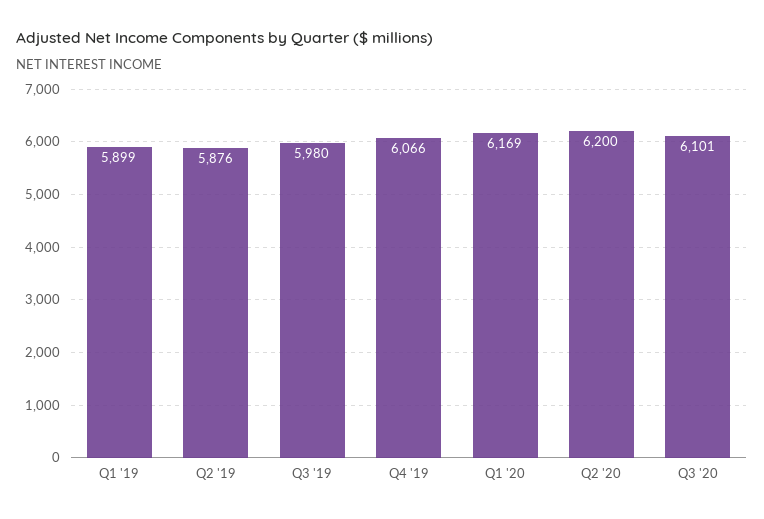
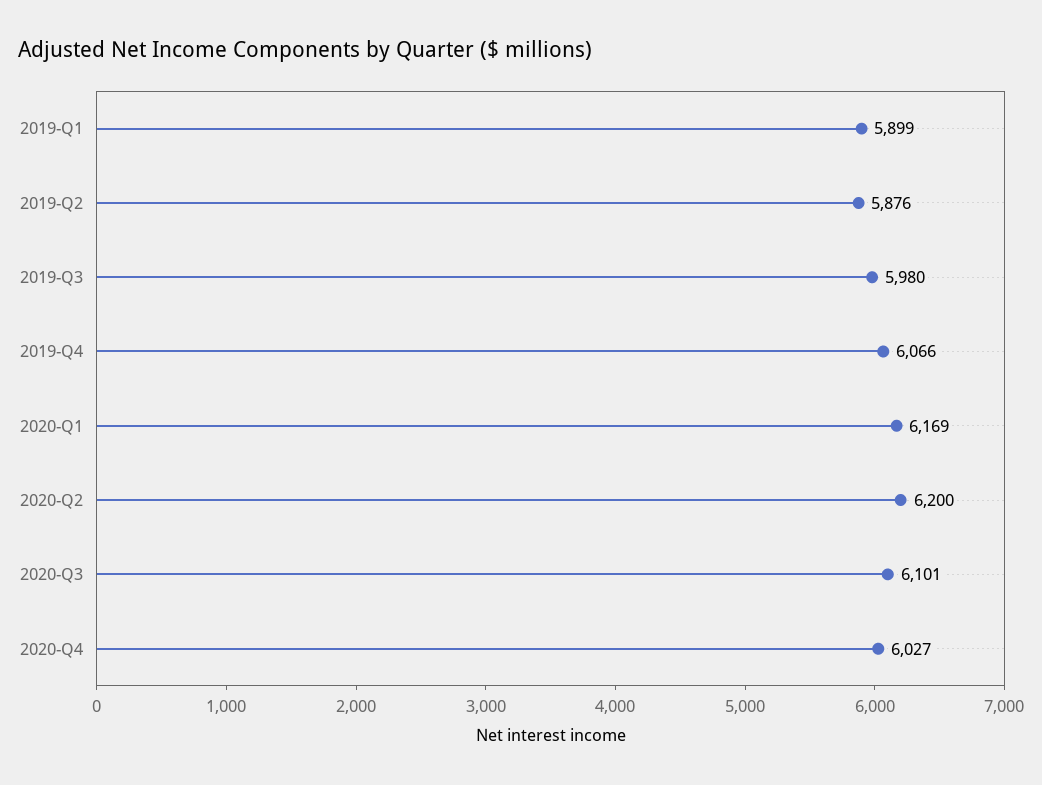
2020-Q4: none -> 6027

